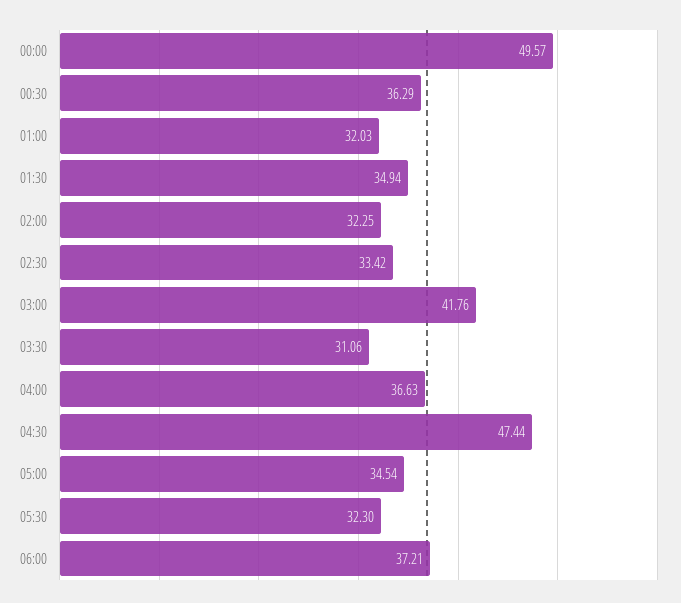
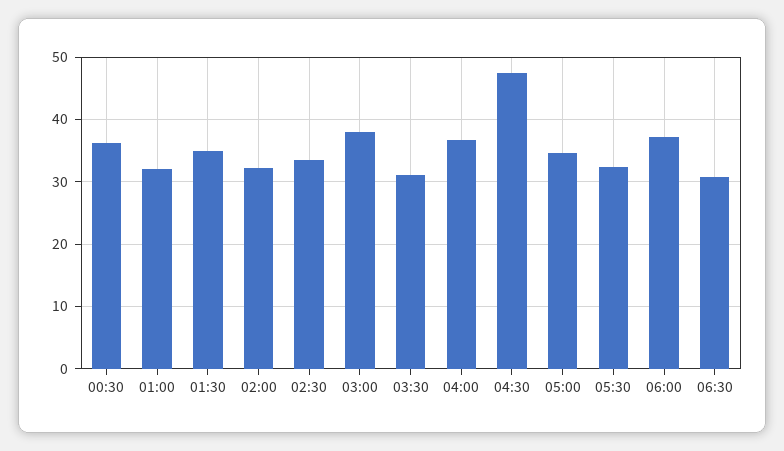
00:00: 49.57 -> none
03:00: 41.76 -> 38
06:30: none -> 31

